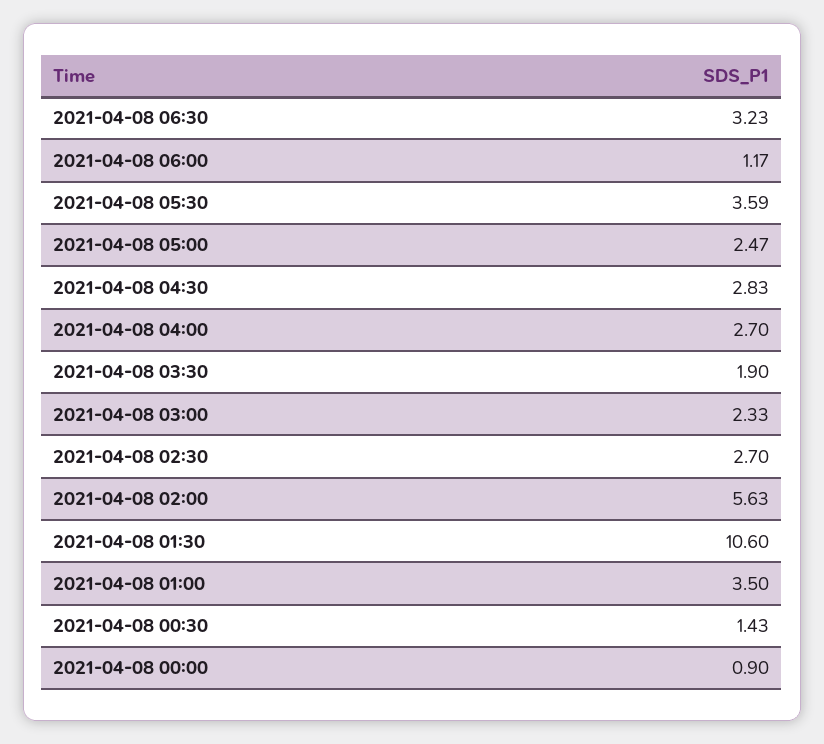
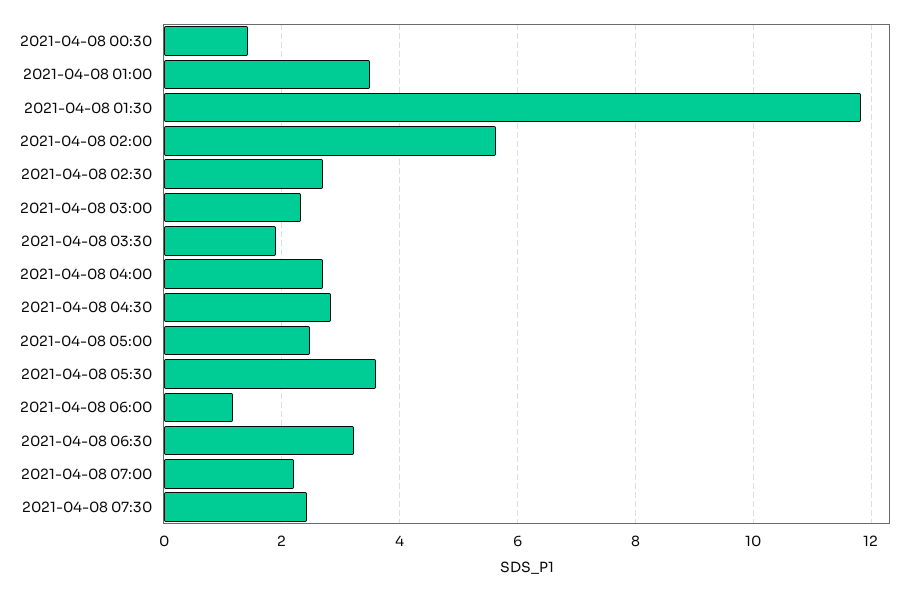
2021-04-08 01:30: 10.6 -> 11.8
2021-04-08 00:00: 0.9 -> none
2021-04-08 07:00: none -> 2.2
2021-04-08 07:30: none -> 2.4

